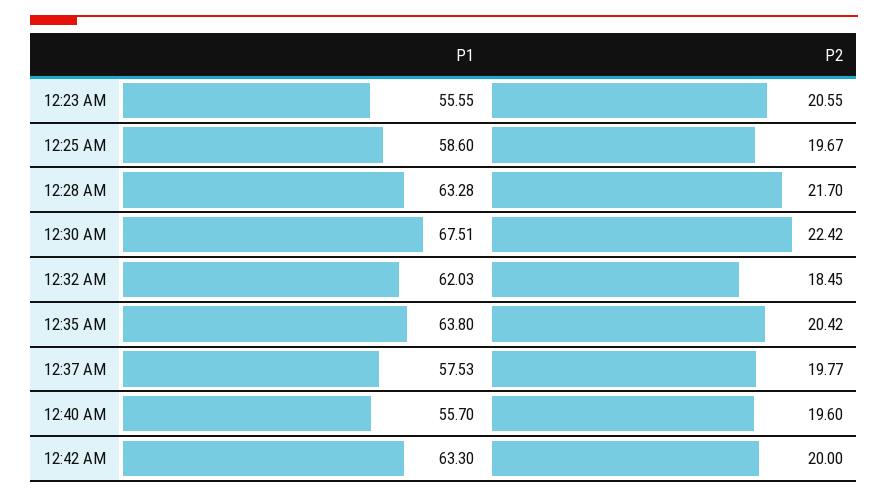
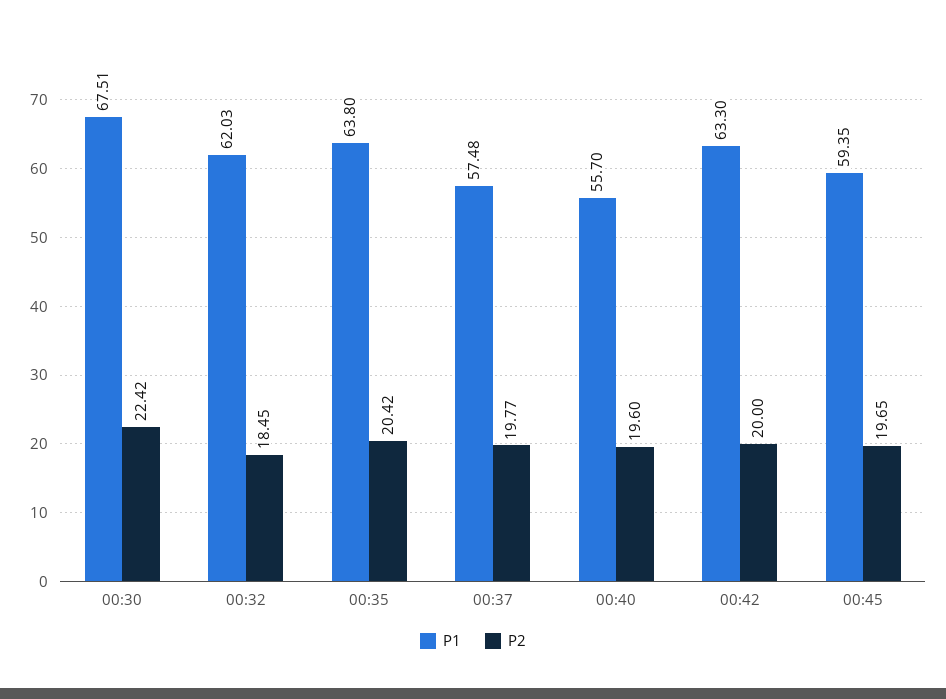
P1, 12:23 AM: 55.55 -> none
P2, 12:23 AM: 20.55 -> none
P1, 12:25 AM: 58.6 -> none
P2, 12:25 AM: 19.67 -> none
P1, 12:28 AM: 63.28 -> none
P2, 12:28 AM: 21.7 -> none
P1, 12:37 AM: 57.53 -> 57.48
P1, 00:45: none -> 59.35
P2, 00:45: none -> 19.65

